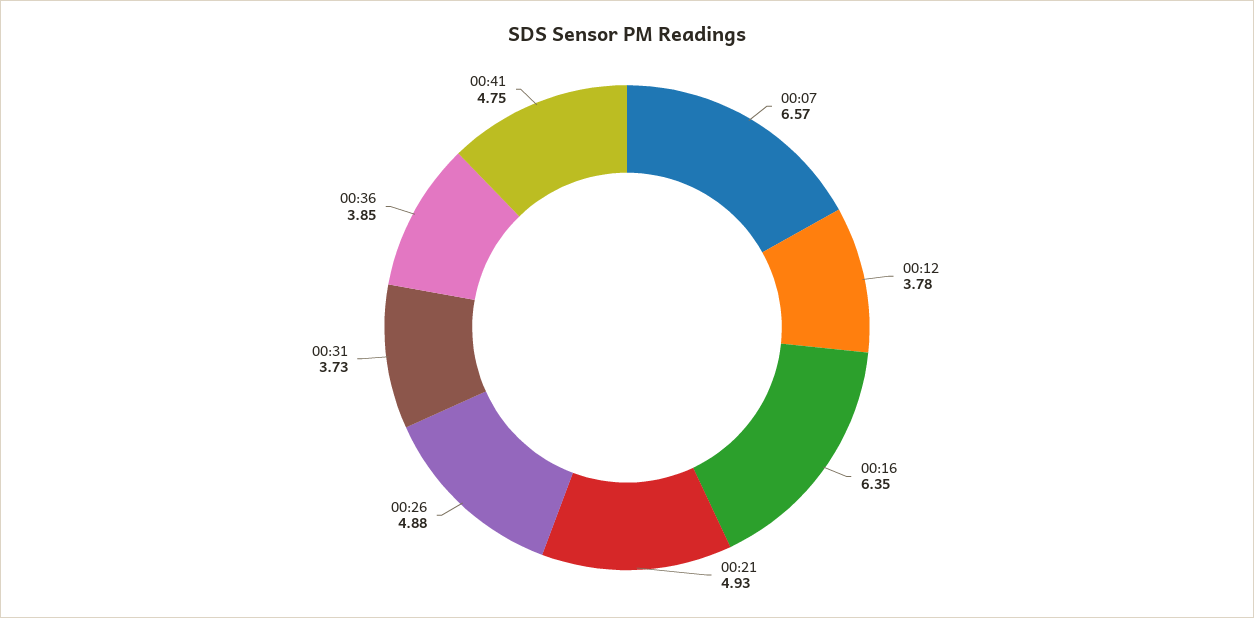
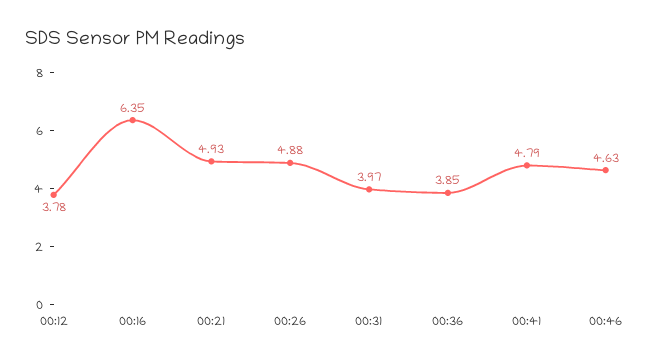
00:07: 6.57 -> none
00:31: 3.73 -> 3.97
00:41: 4.75 -> 4.79
00:46: none -> 4.63

